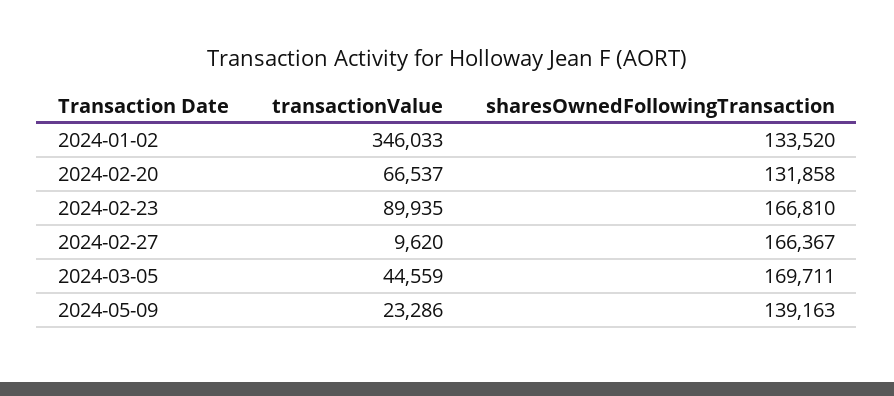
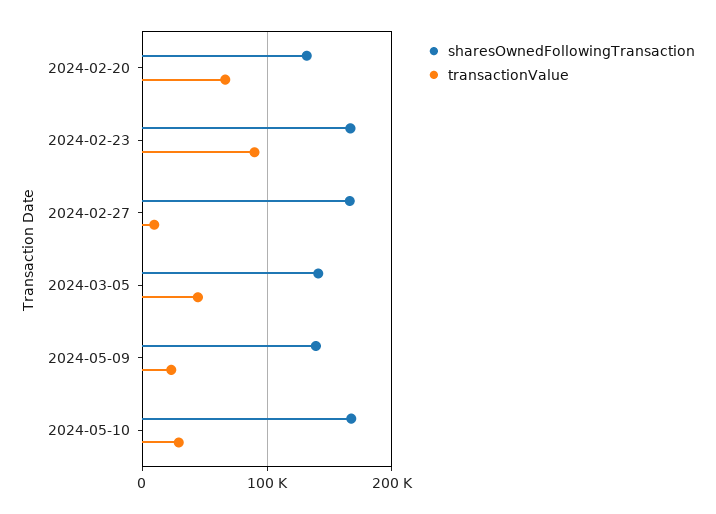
transactionValue, 2024-01-02: 346033 -> none
sharesOwnedFollowingTransaction, 2024-01-02: 133520 -> none
sharesOwnedFollowingTransaction, 2024-03-05: 169711 -> 140000
sharesOwnedFollowingTransaction, 2024-05-10: none -> 170000
transactionValue, 2024-05-10: none -> 30000

